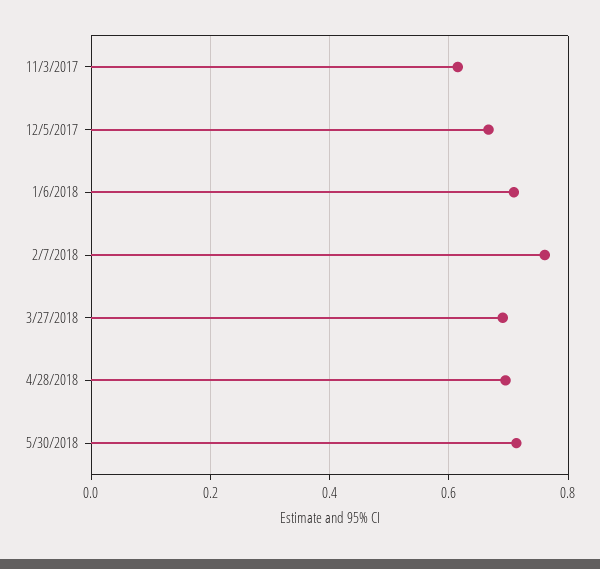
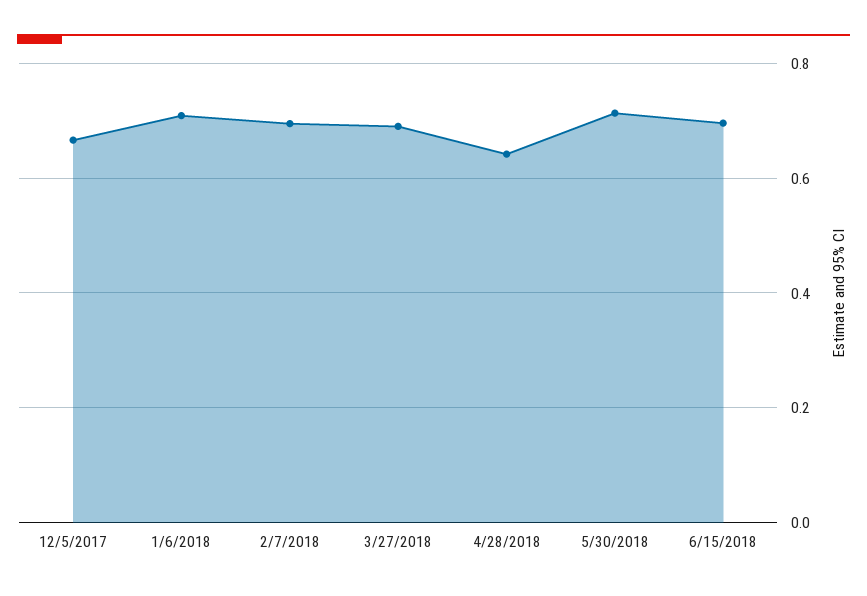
11/3/2017: 0.62 -> none
2/7/2018: 0.76 -> 0.7
4/28/2018: 0.7 -> 0.64
6/15/2018: none -> 0.7

